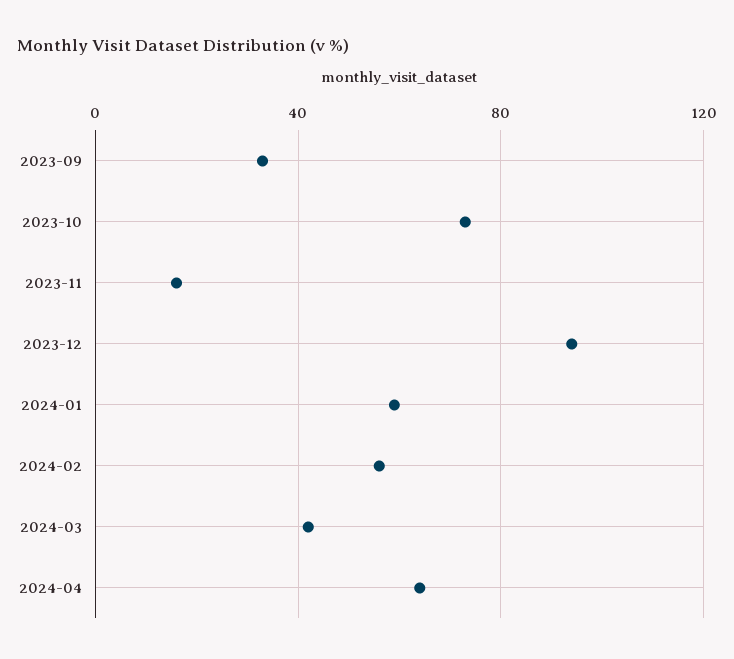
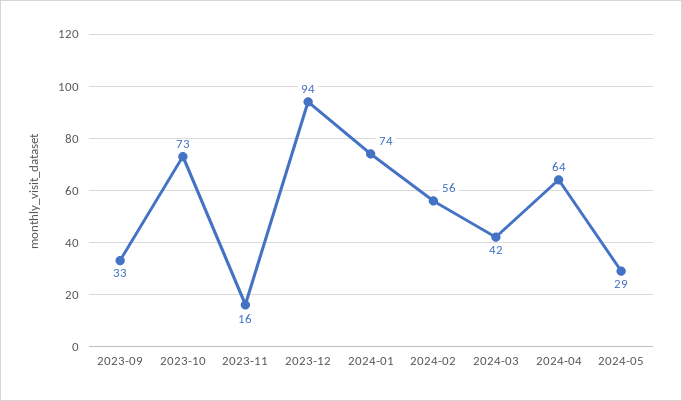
2024-01: 60 -> 74
2024-05: none -> 29

